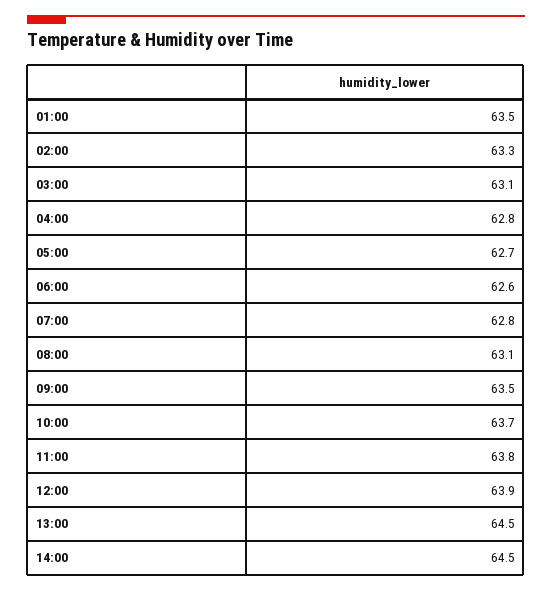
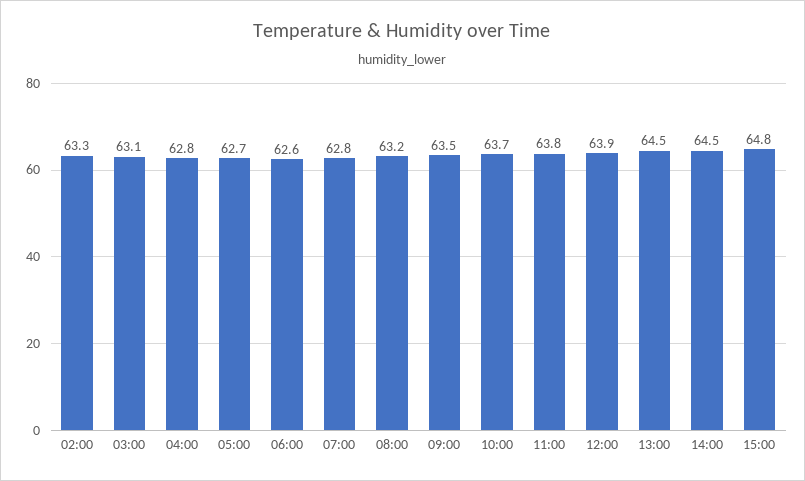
01:00: 63.5 -> none
08:00: 63.1 -> 63.2
15:00: none -> 64.8

